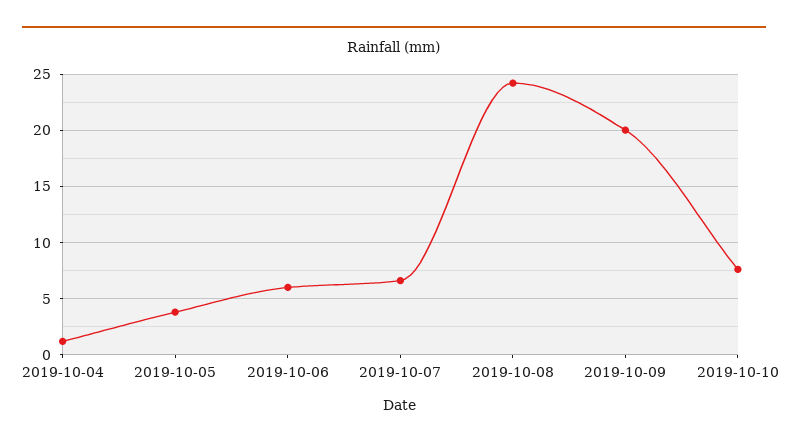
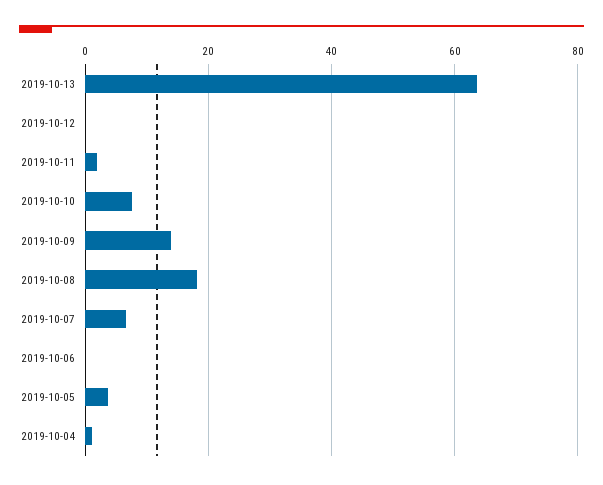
2019-10-06: 6 -> 0
2019-10-08: 24 -> 18
2019-10-09: 20 -> 14
2019-10-13: none -> 64
2019-10-12: none -> 0
2019-10-11: none -> 2

